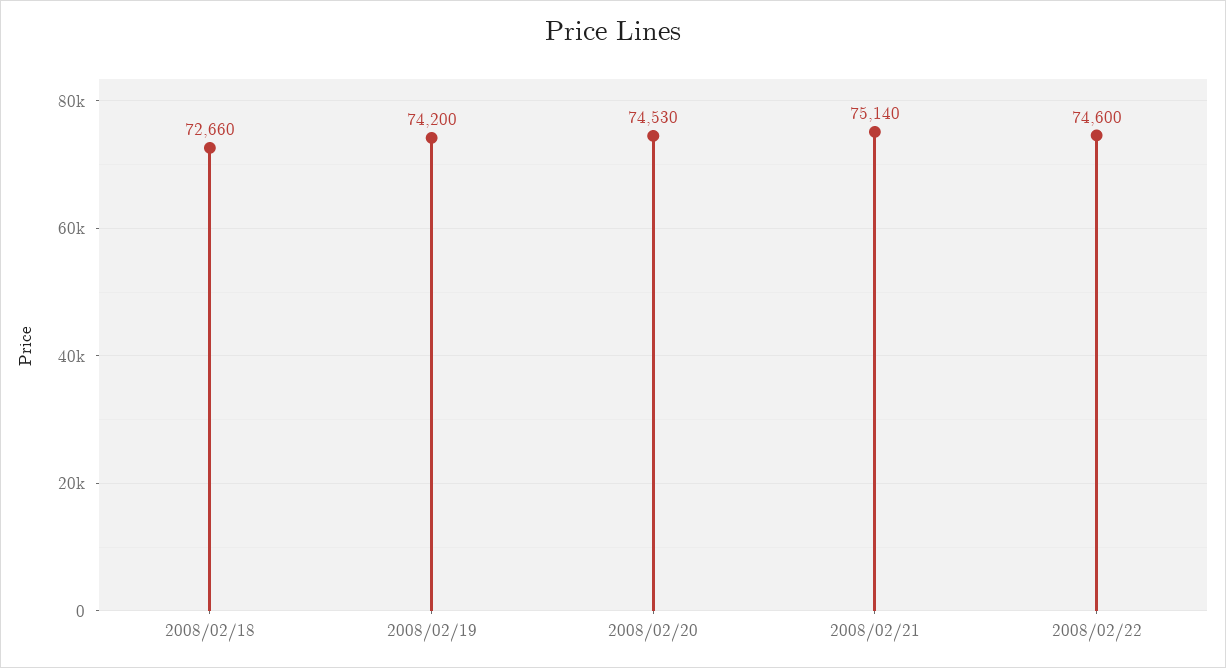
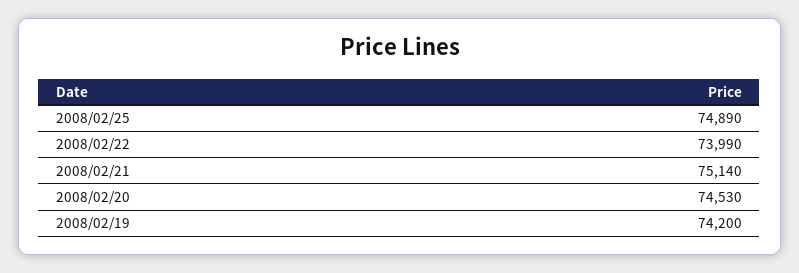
2008/02/18: 72660 -> none
2008/02/22: 74600 -> 73990
2008/02/25: none -> 74890

